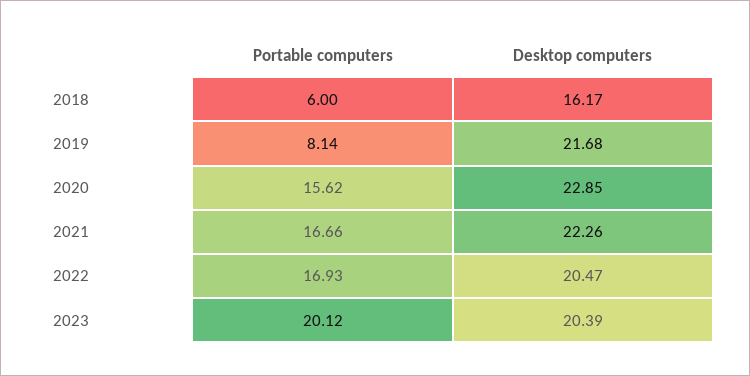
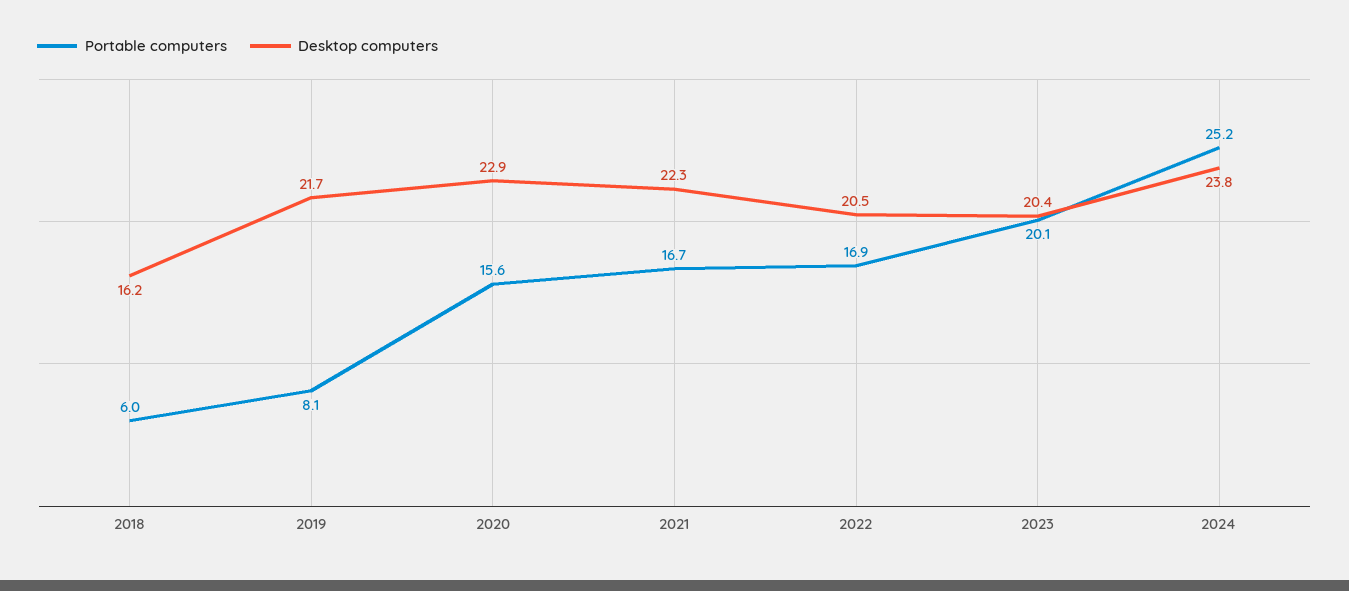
Portable computers, 2024: none -> 25.2
Desktop computers, 2024: none -> 23.8

